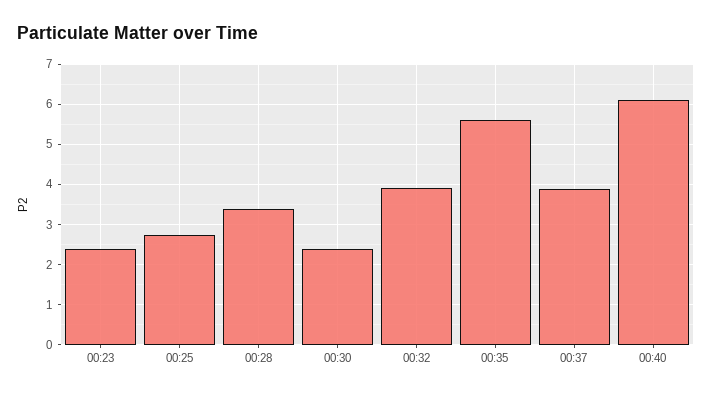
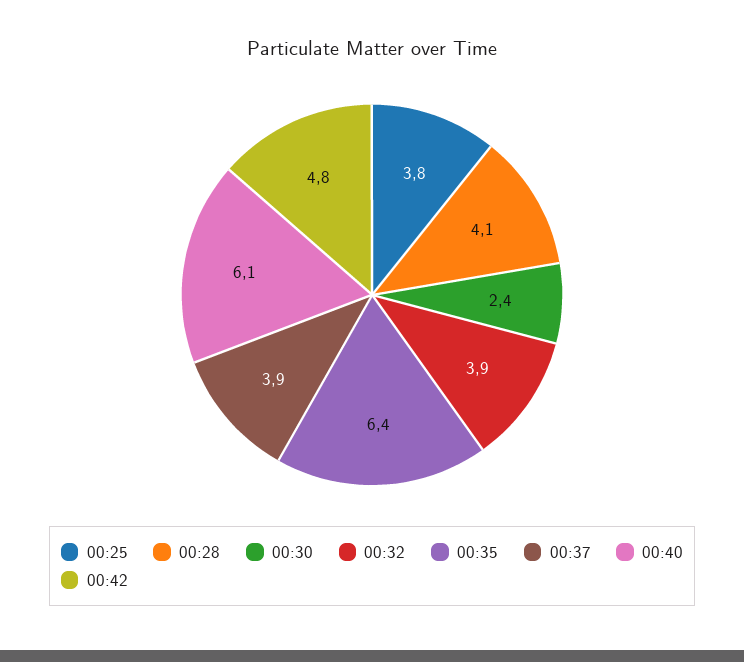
00:23: 2.4 -> none
00:25: 2.8 -> 3.8
00:28: 3.4 -> 4.1
00:35: 5.6 -> 6.4
00:42: none -> 4.8

